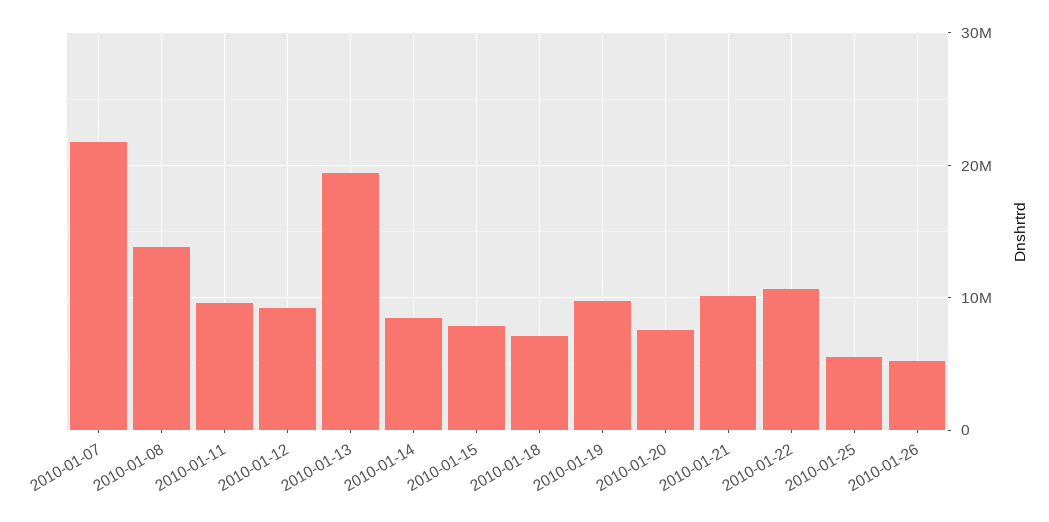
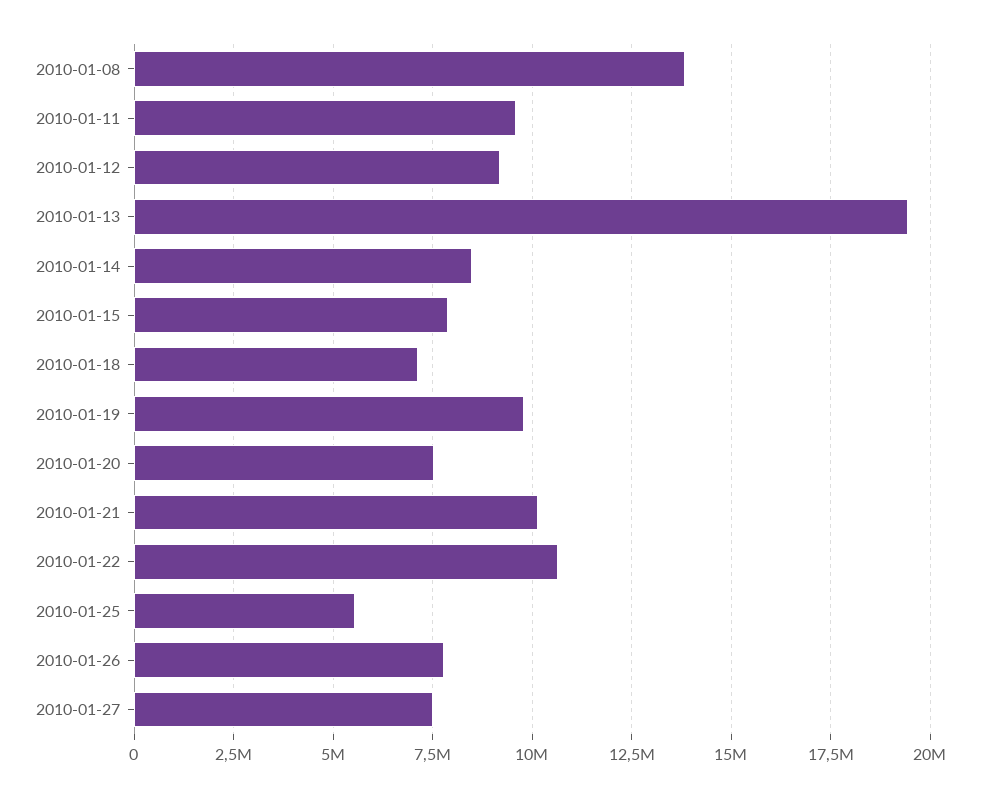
2010-01-07: 22000000 -> none
2010-01-26: 5000000 -> 7750000
2010-01-27: none -> 7500000

